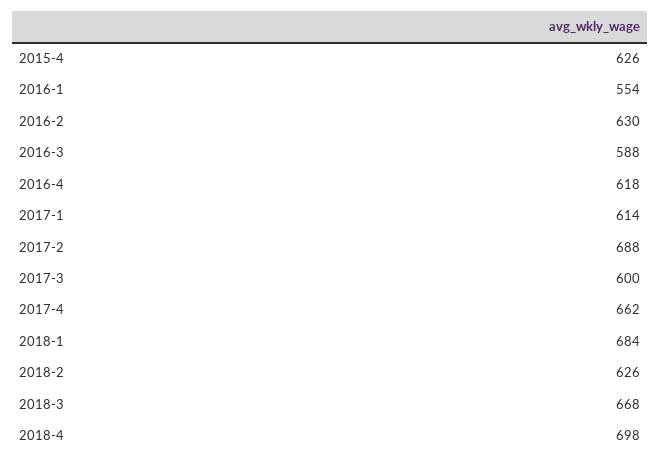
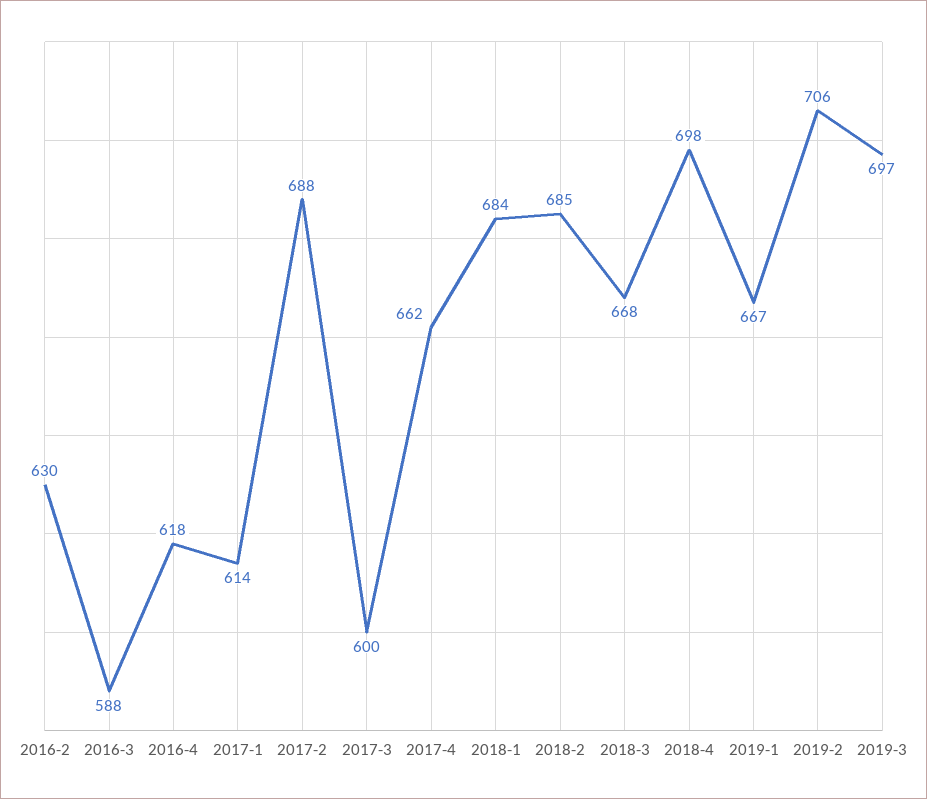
2015-4: 626 -> none
2016-1: 554 -> none
2018-2: 626 -> 685
2019-1: none -> 667
2019-2: none -> 706
2019-3: none -> 697

